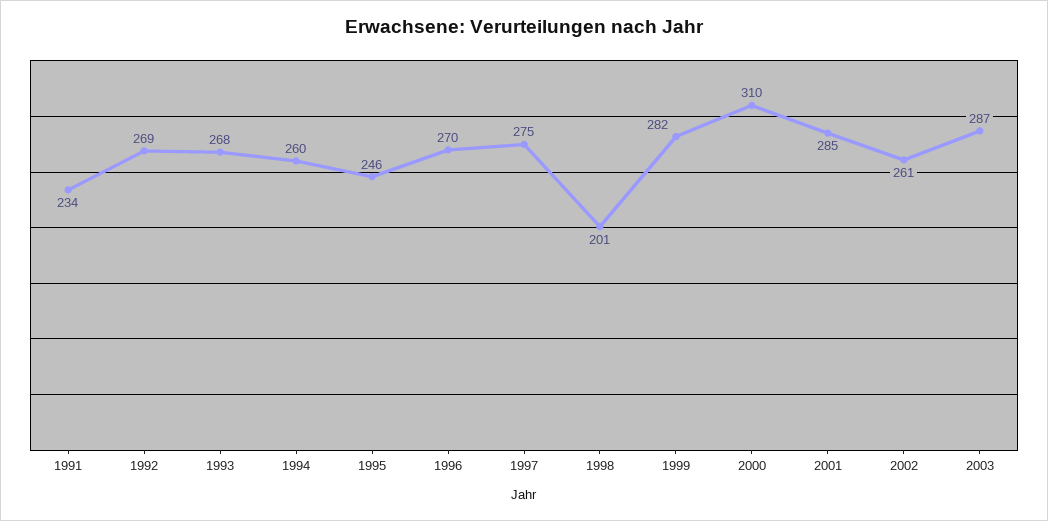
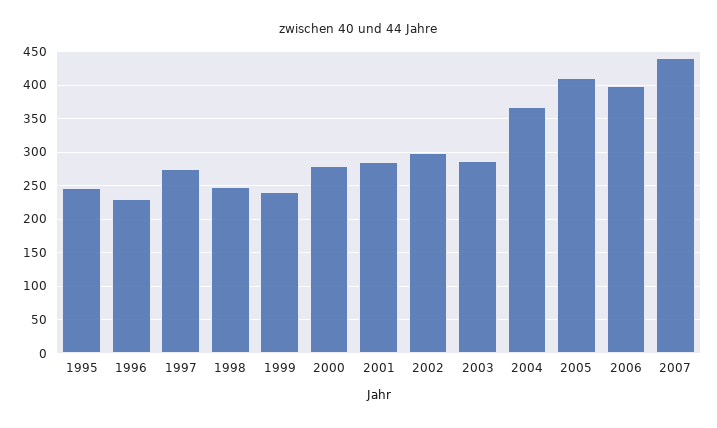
1991: 234 -> none
1992: 269 -> none
1993: 268 -> none
1994: 260 -> none
1996: 270 -> 230
1998: 201 -> 250
1999: 282 -> 240
2000: 310 -> 280
2002: 261 -> 300
2004: none -> 370
2005: none -> 410
2006: none -> 400
2007: none -> 440

